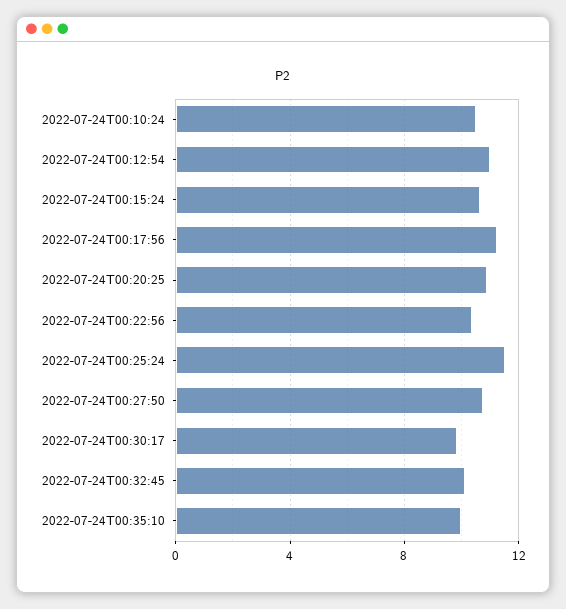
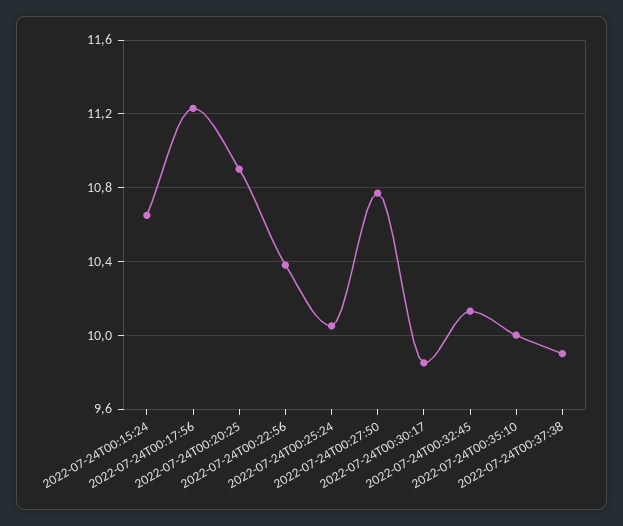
2022-07-24T00:10:24: 10.5 -> none
2022-07-24T00:12:54: 11 -> none
2022-07-24T00:25:24: 11.5 -> 10.05
2022-07-24T00:37:38: none -> 9.9

